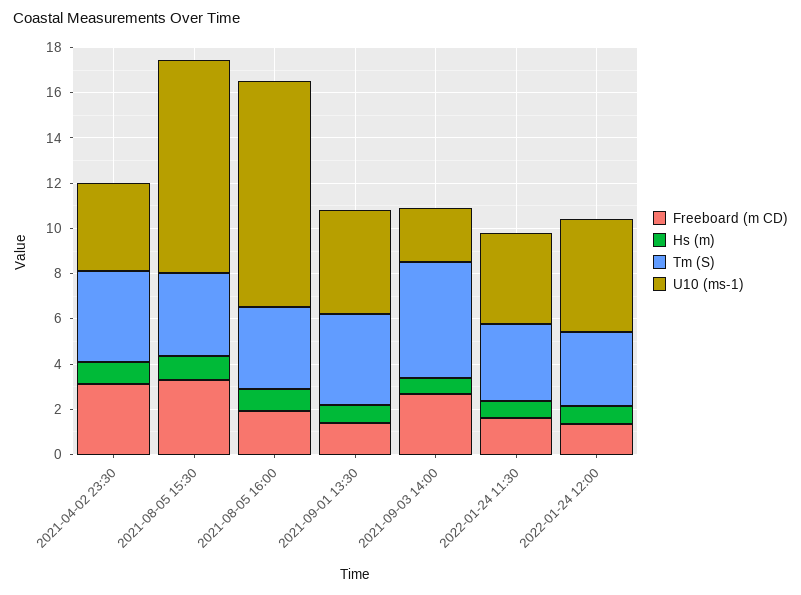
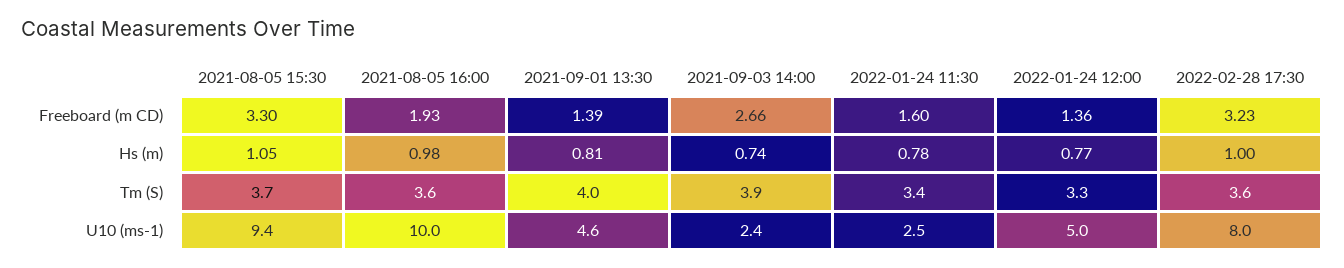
Freeboard (m CD), 2021-04-02 23:30: 3 -> none
Hs (m), 2021-04-02 23:30: 1 -> none
Tm (S), 2021-04-02 23:30: 4 -> none
U10 (ms-1), 2021-04-02 23:30: 4 -> none
Tm (S), 2021-09-03 14:00: 5 -> 3.9
U10 (ms-1), 2022-01-24 11:30: 4 -> 2.5
Freeboard (m CD), 2022-02-28 17:30: none -> 3.23
Hs (m), 2022-02-28 17:30: none -> 1
Tm (S), 2022-02-28 17:30: none -> 3.6
U10 (ms-1), 2022-02-28 17:30: none -> 8

